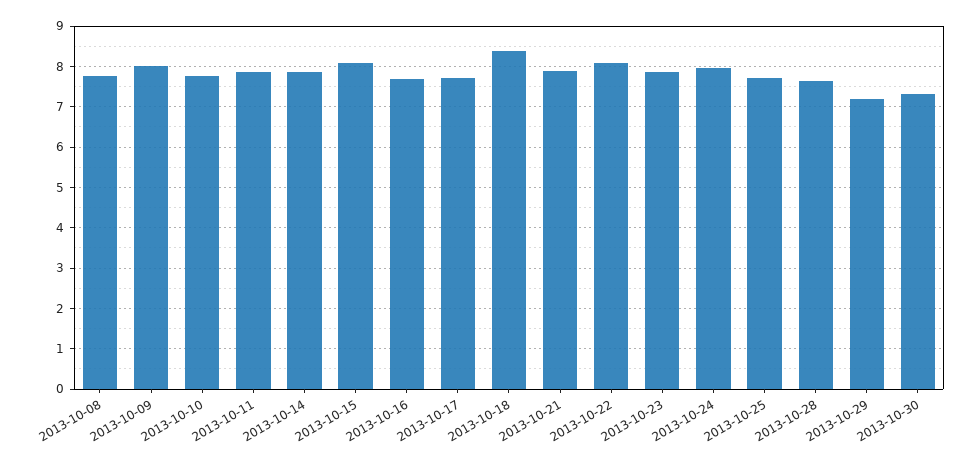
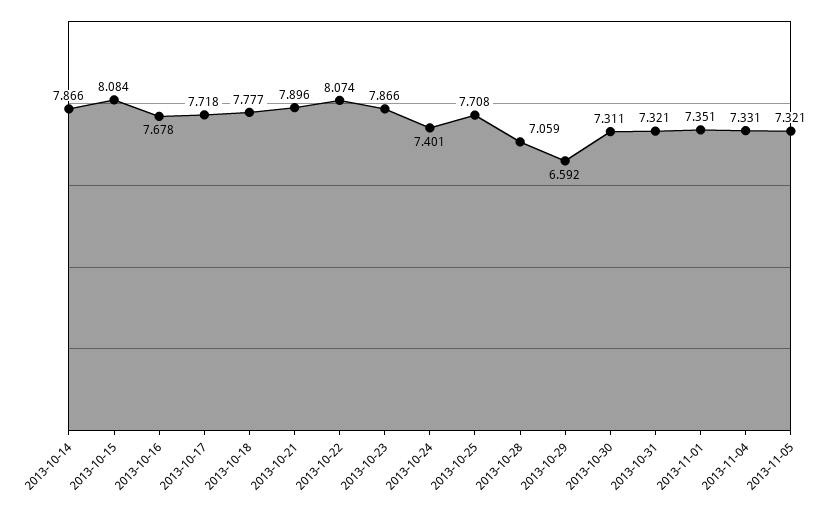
2013-10-08: 7.8 -> none
2013-10-09: 8 -> none
2013-10-10: 7.8 -> none
2013-10-11: 7.8 -> none
2013-10-18: 8.4 -> 7.777
2013-10-24: 8 -> 7.401
2013-10-28: 7.6 -> 7.059
2013-10-29: 7.2 -> 6.592
2013-10-31: none -> 7.321
2013-11-01: none -> 7.351
2013-11-04: none -> 7.331
2013-11-05: none -> 7.321

